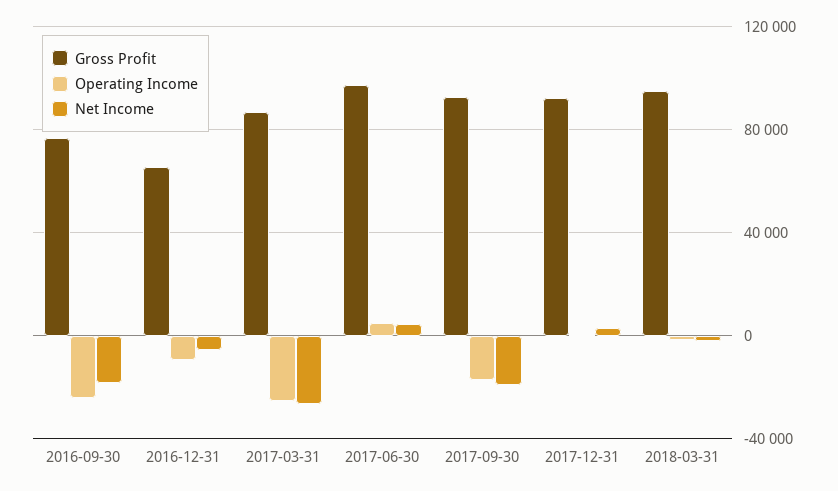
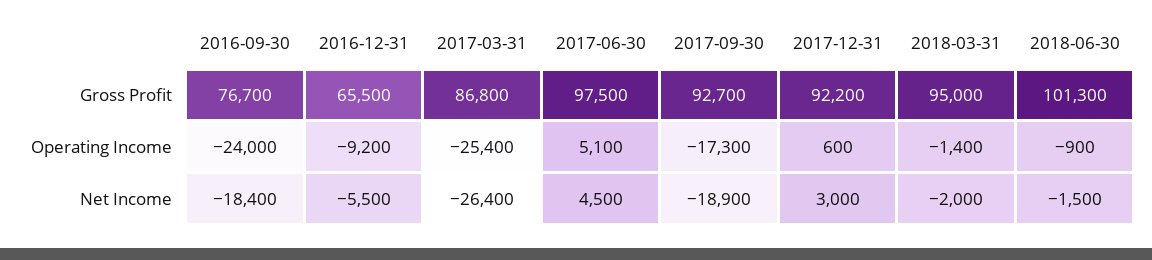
Gross Profit, 2018-06-30: none -> 101300
Operating Income, 2018-06-30: none -> -900
Net Income, 2018-06-30: none -> -1500

